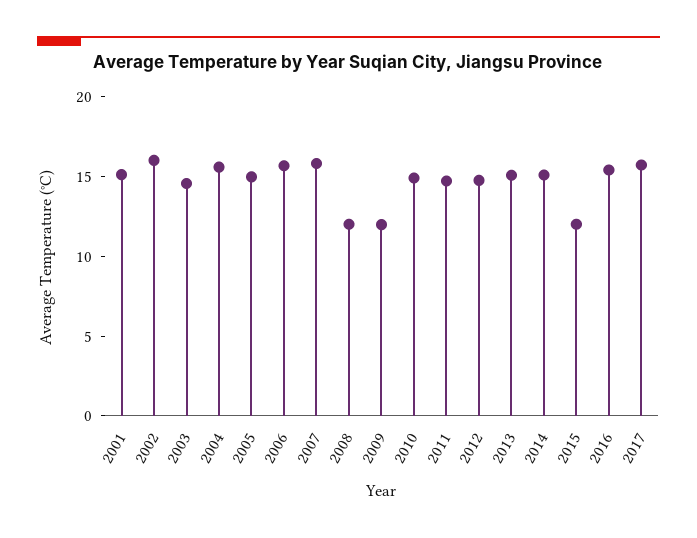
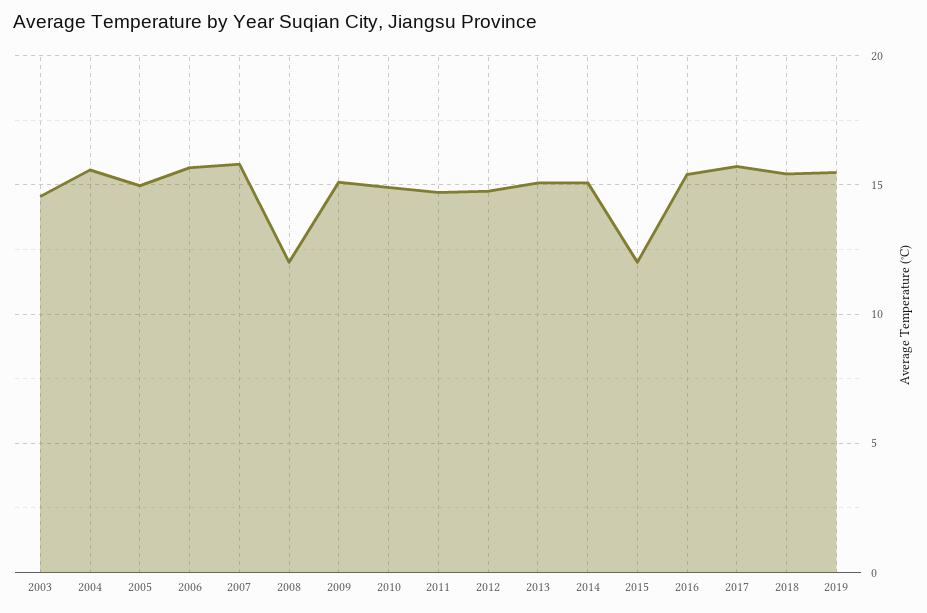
2001: 15 -> none
2002: 16 -> none
2009: 12 -> 15
2018: none -> 15.5
2019: none -> 15.5

